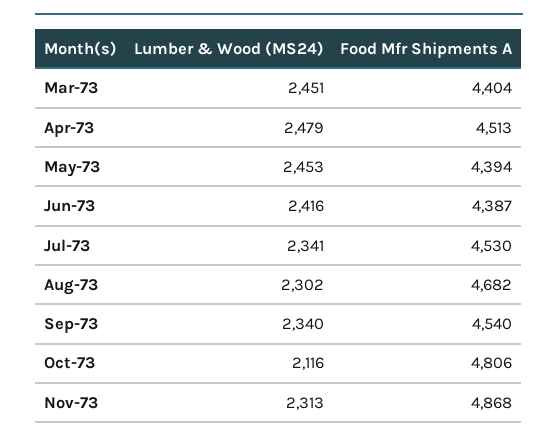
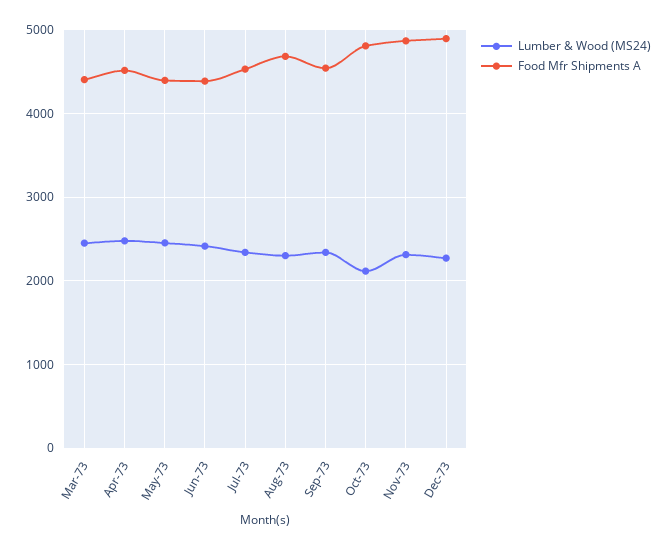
Lumber & Wood (MS24), Dec-73: none -> 2300
Food Mfr Shipments A, Dec-73: none -> 4900

